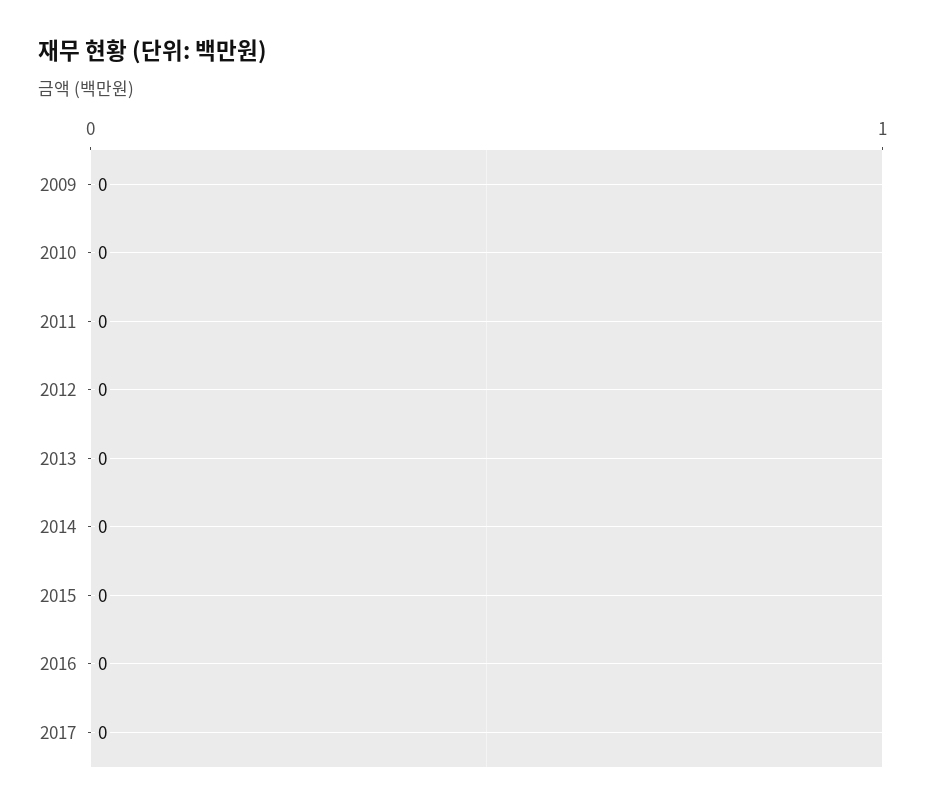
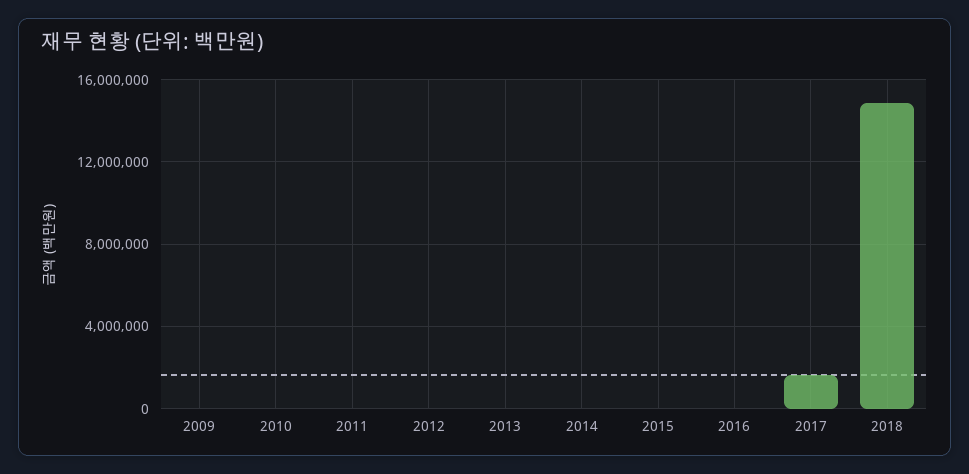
2017: 0 -> 1500000
2018: none -> 15000000

